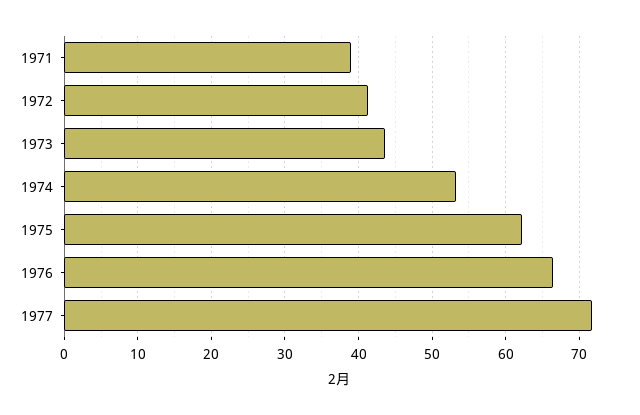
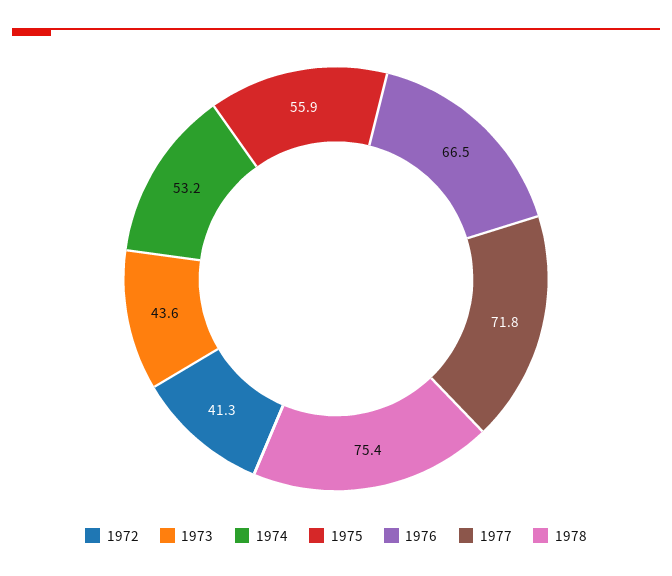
1971: 39 -> none
1975: 62 -> 55.9
1978: none -> 75.4

